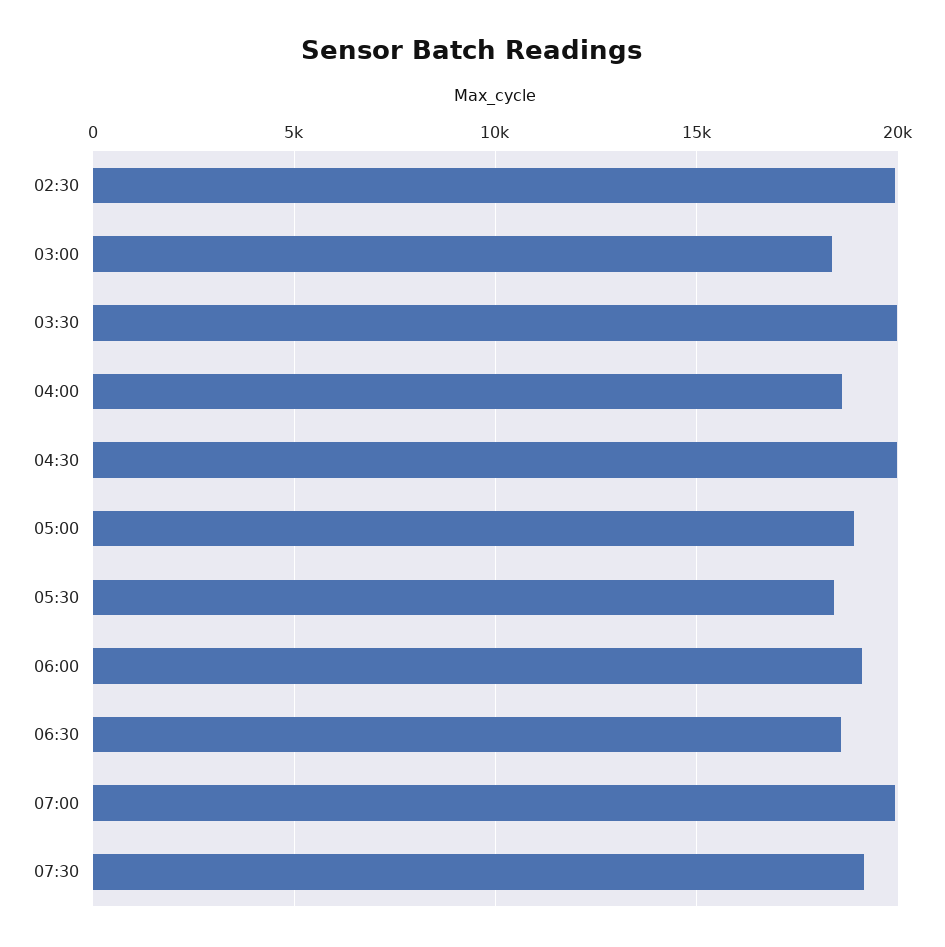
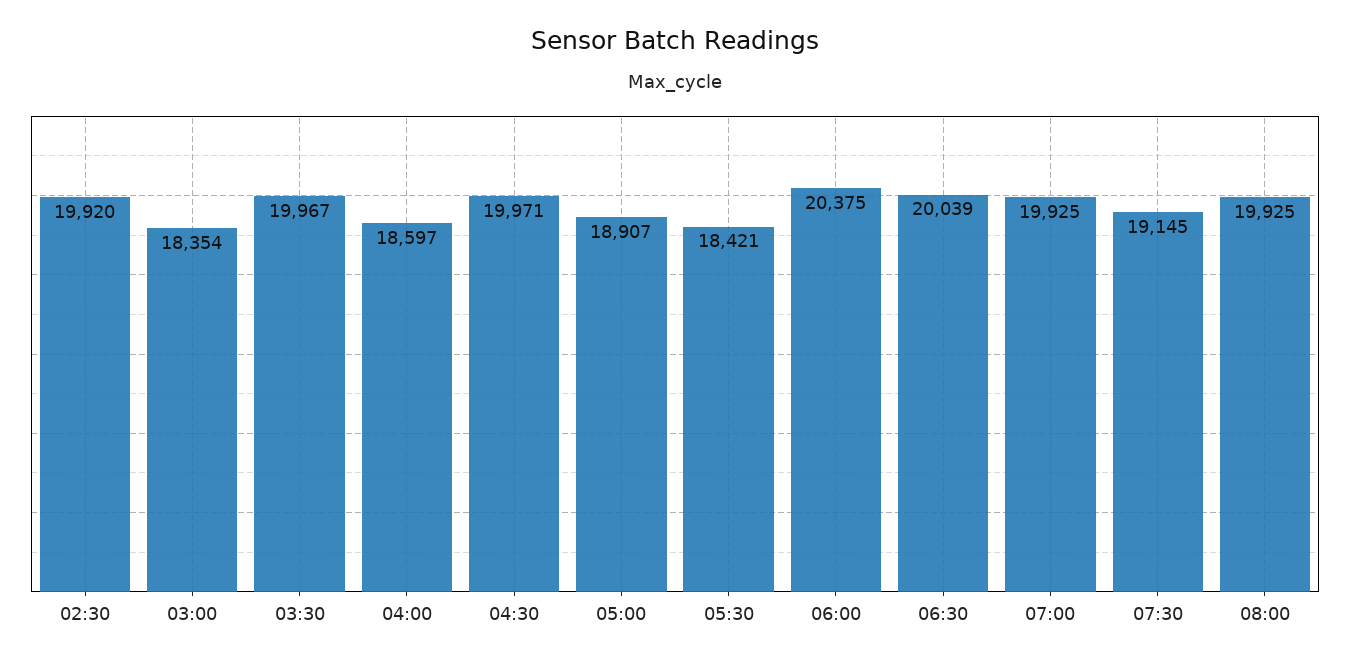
06:00: 19000 -> 20375
06:30: 18500 -> 20039
08:00: none -> 19925

